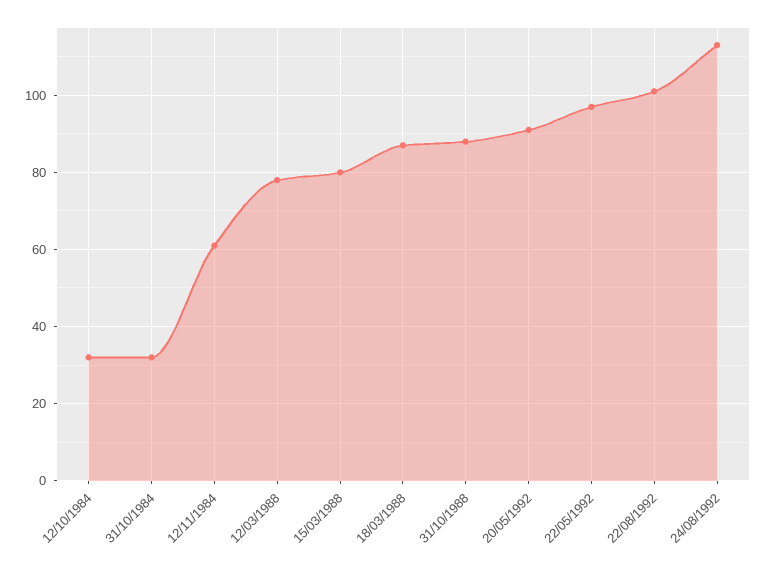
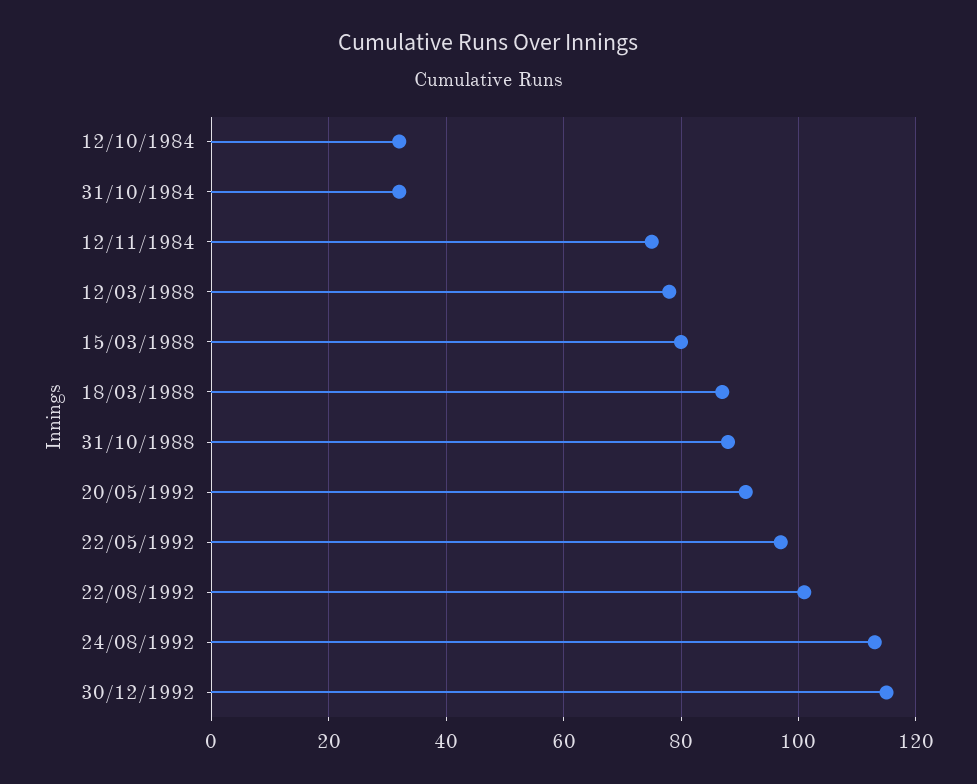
12/11/1984: 60 -> 75
30/12/1992: none -> 115

